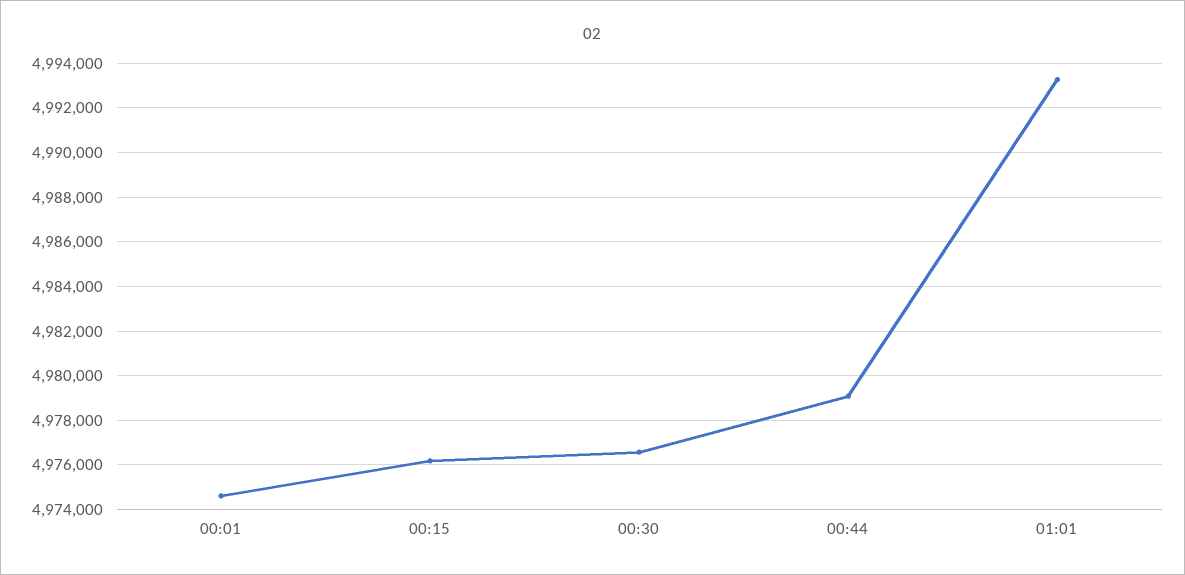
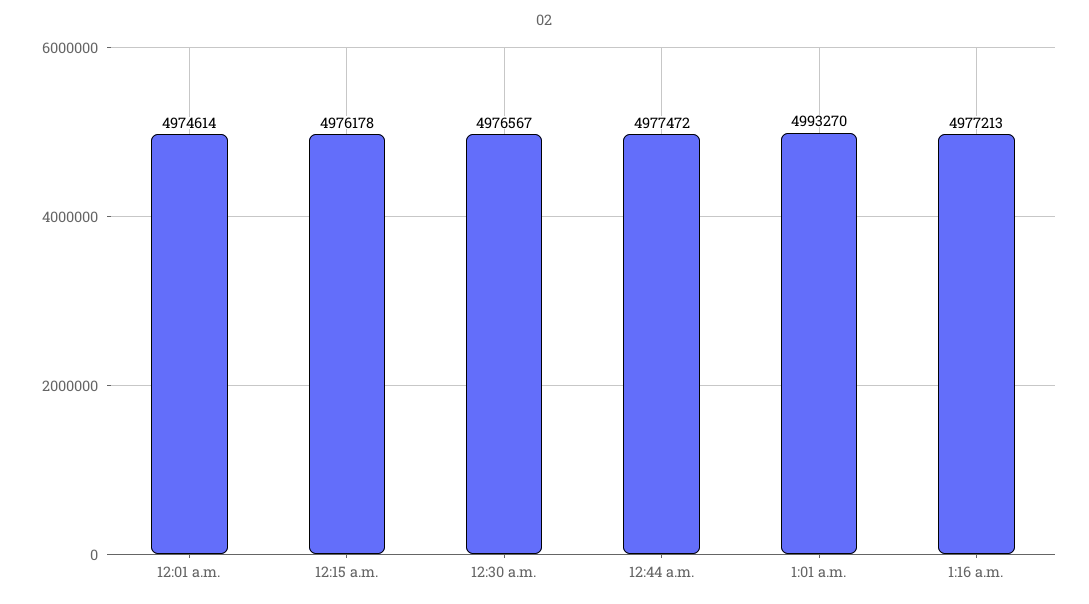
00:44: 4979000 -> 4977472
1:16 a.m.: none -> 4977213

